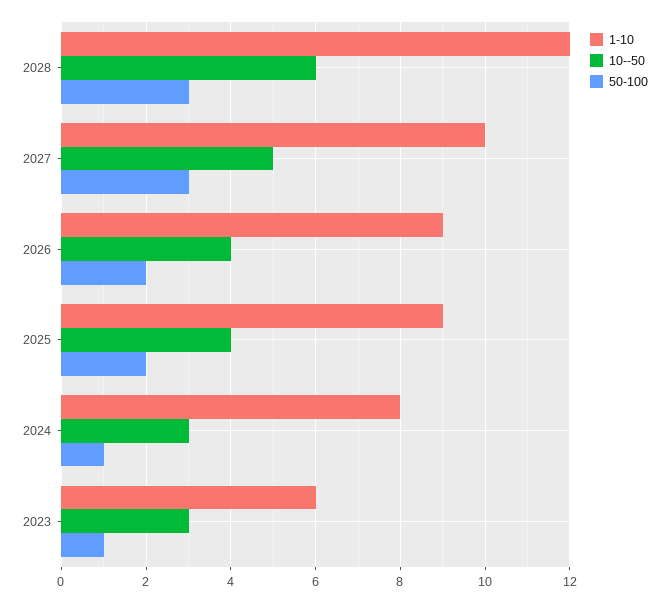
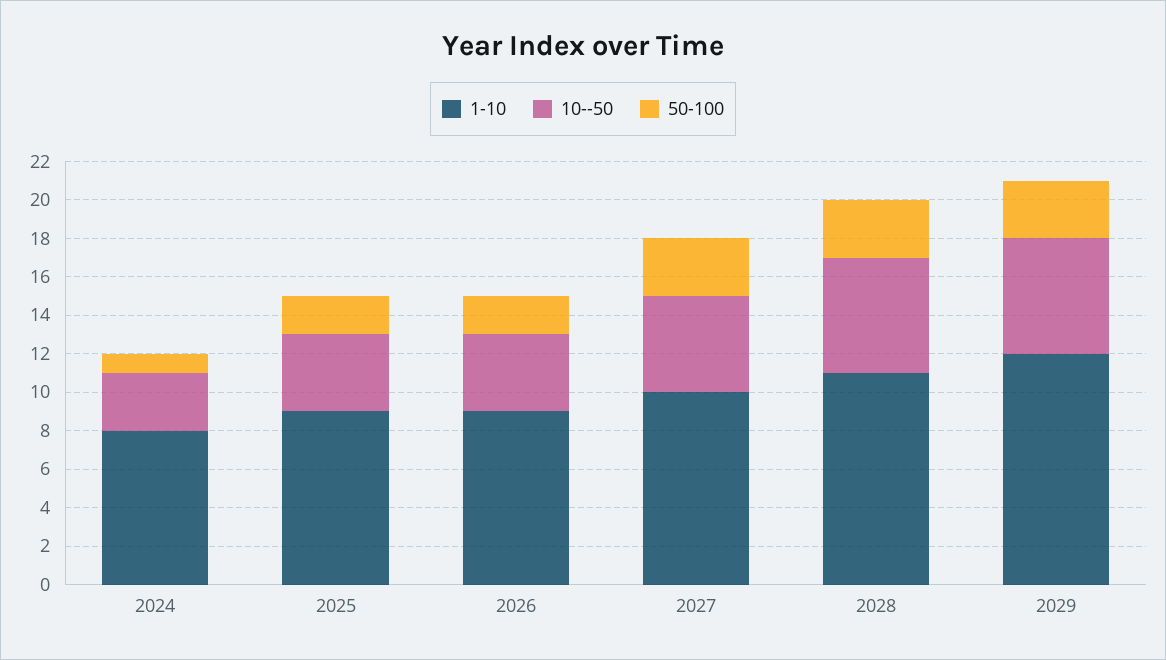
1-10, 2028: 12 -> 11
1-10, 2023: 6 -> none
10--50, 2023: 3 -> none
50-100, 2023: 1 -> none
1-10, 2029: none -> 12
10--50, 2029: none -> 6
50-100, 2029: none -> 3

